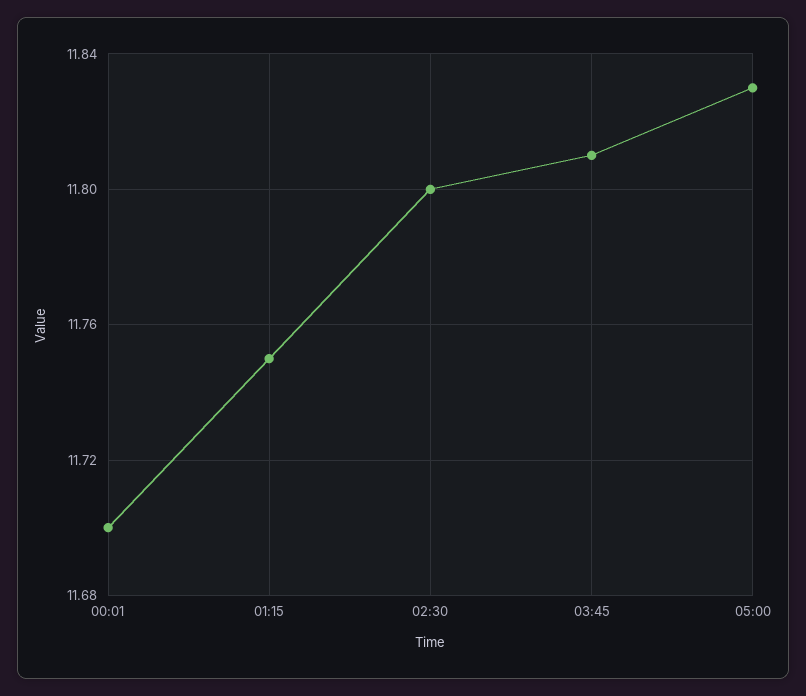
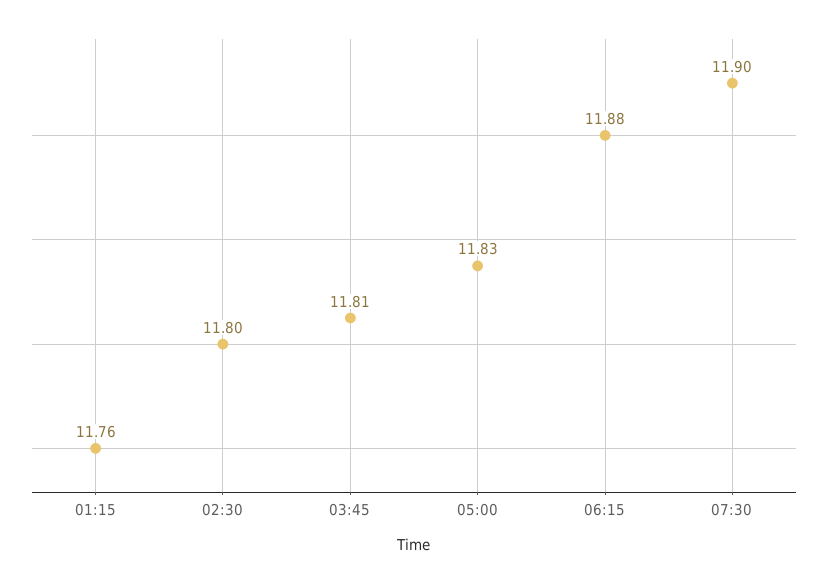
00:01: 11.7 -> none
01:15: 11.75 -> 11.76
06:15: none -> 11.88
07:30: none -> 11.9

